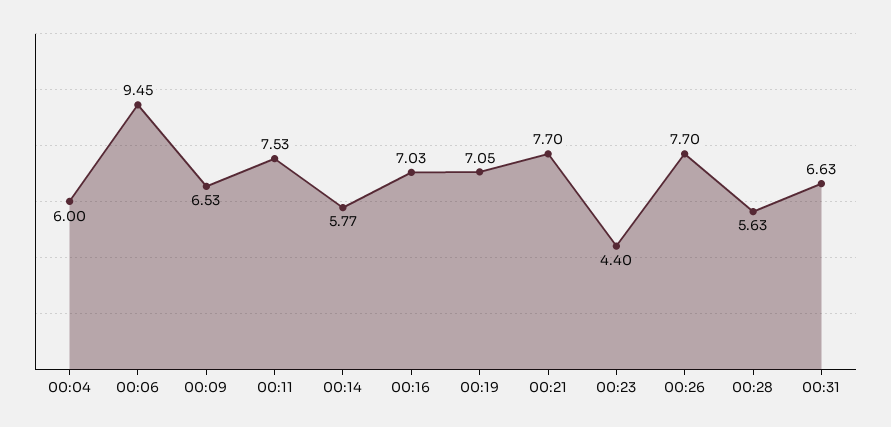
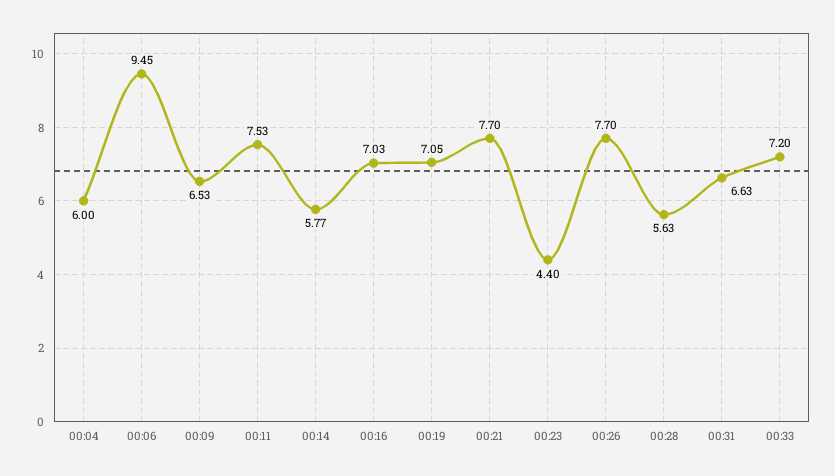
00:33: none -> 7.2

